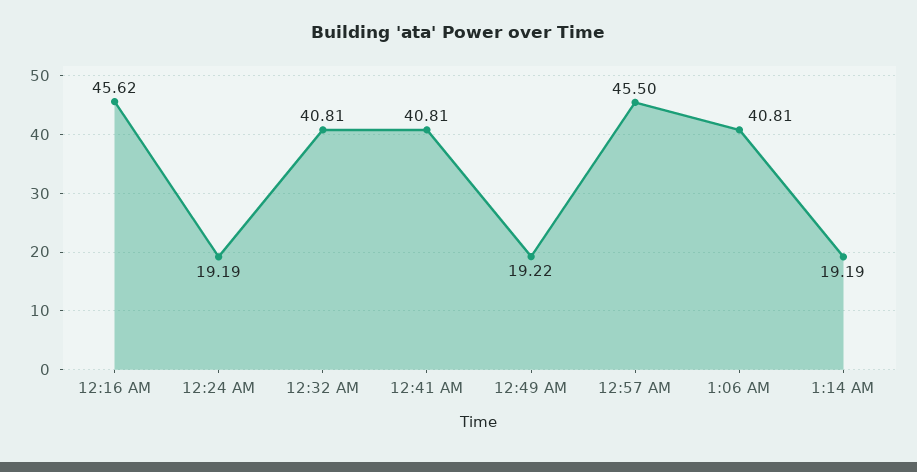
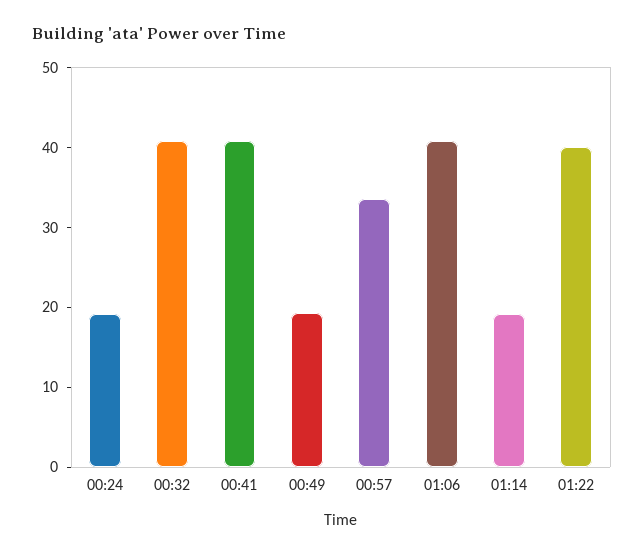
12:16 AM: 45.62 -> none
12:57 AM: 45.5 -> 34
01:22: none -> 40

